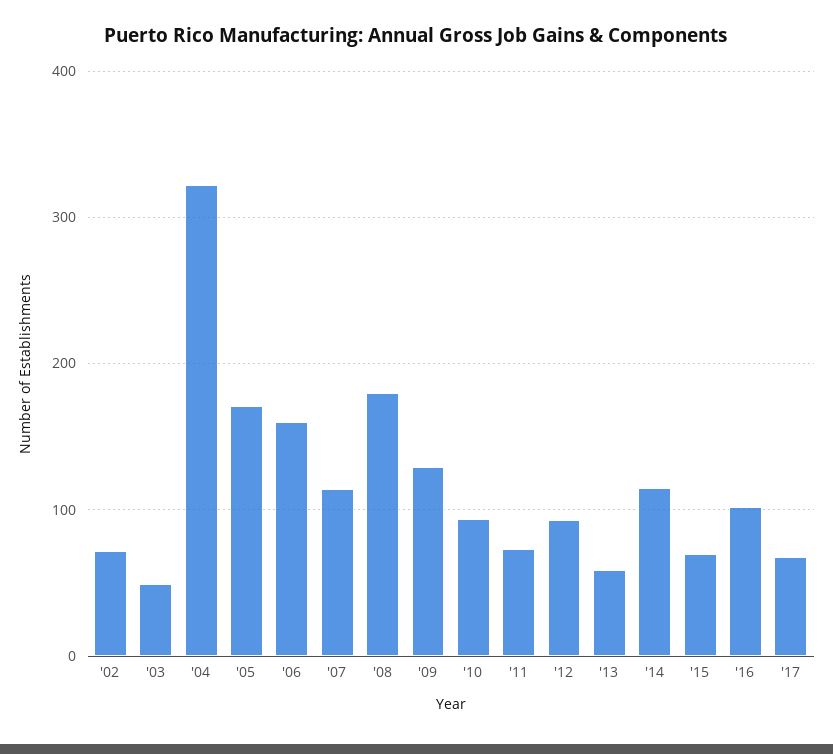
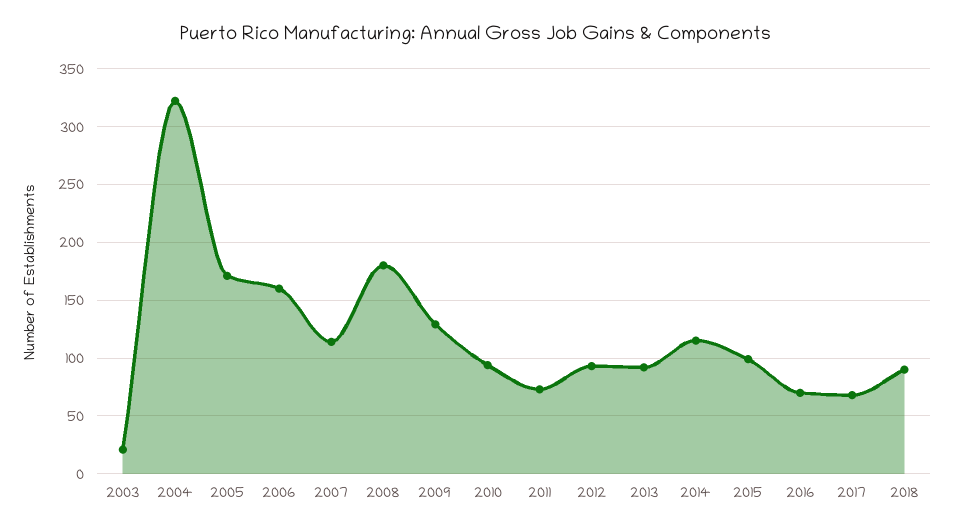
'02: 70 -> none
'03: 50 -> 20
'13: 60 -> 90
'15: 70 -> 100
'16: 100 -> 70
2018: none -> 90

